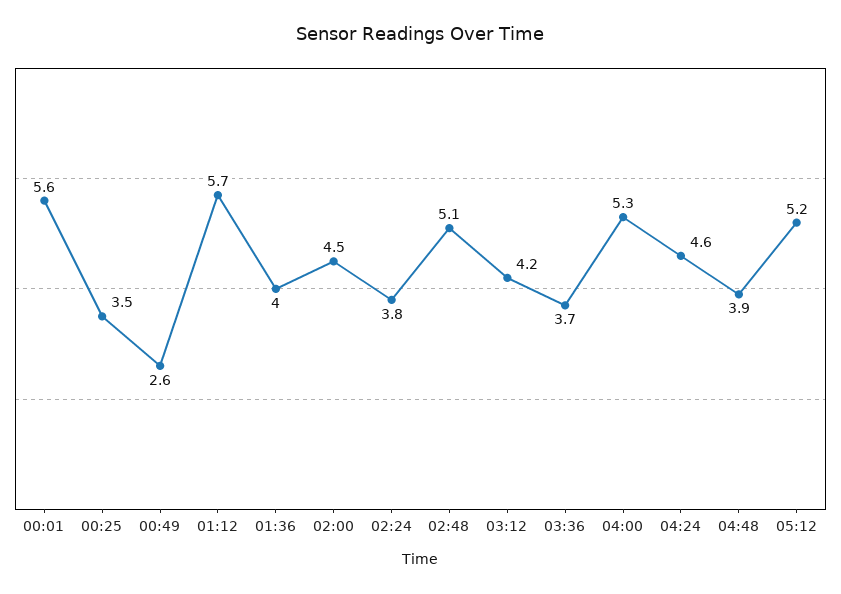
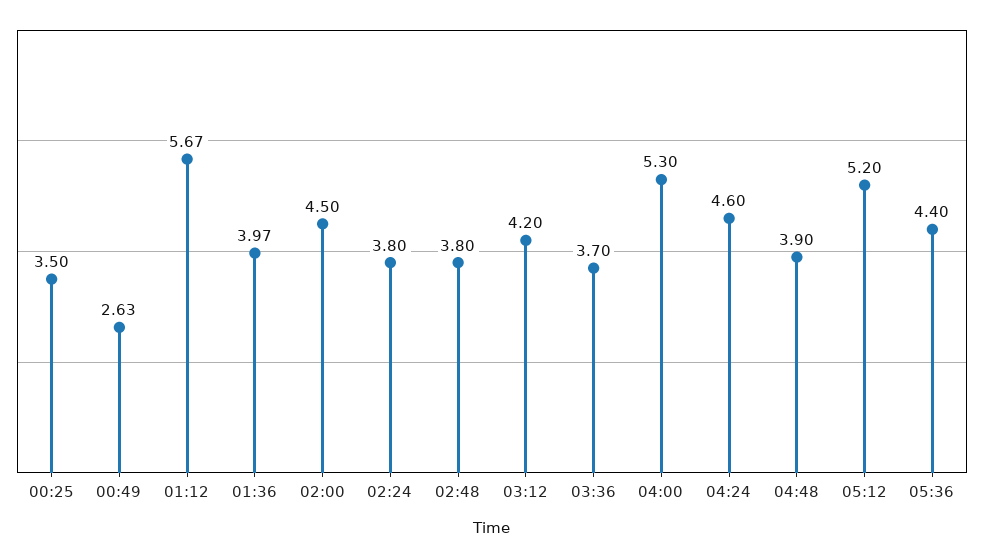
00:01: 5.6 -> none
02:48: 5.1 -> 3.8
05:36: none -> 4.4

